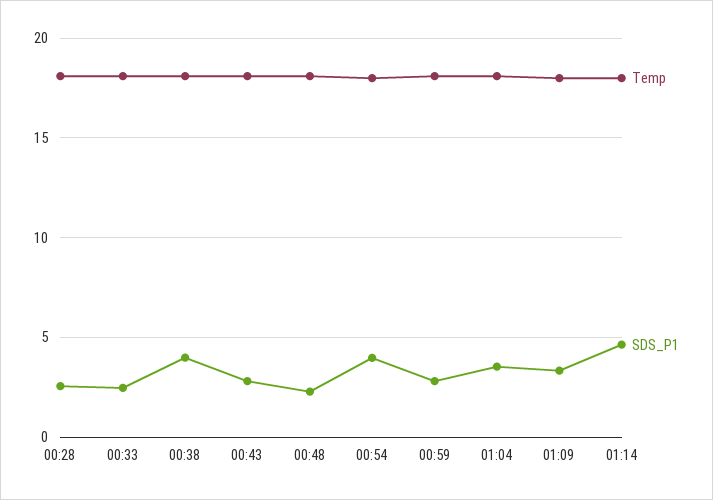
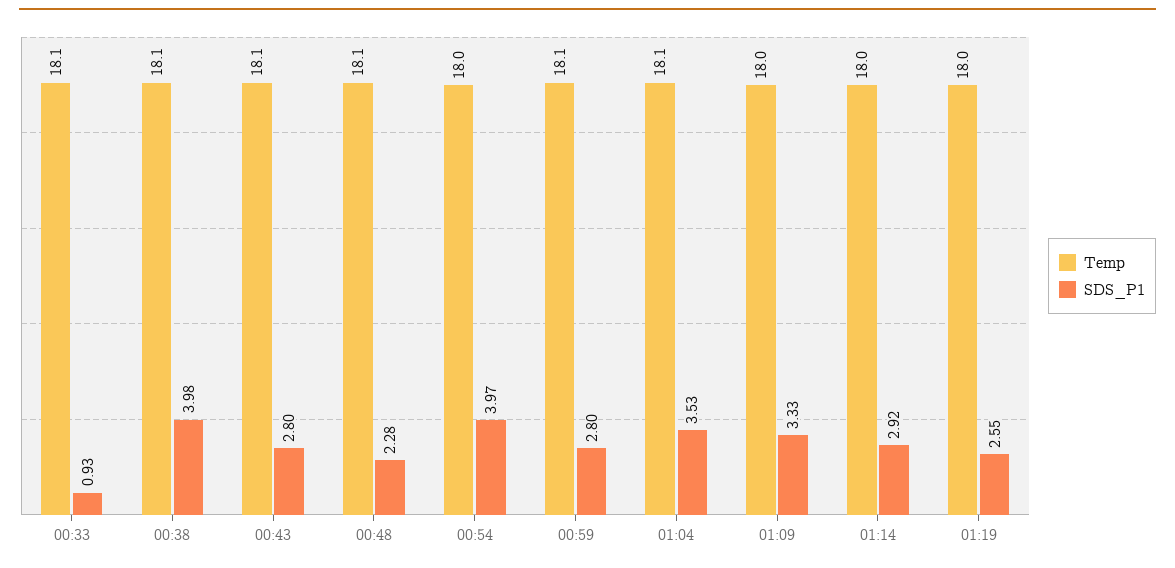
Temp, 00:28: 18 -> none
SDS_P1, 00:28: 2.5 -> none
SDS_P1, 00:33: 2.5 -> 0.93
SDS_P1, 01:14: 4.5 -> 2.92
Temp, 01:19: none -> 18
SDS_P1, 01:19: none -> 2.55

